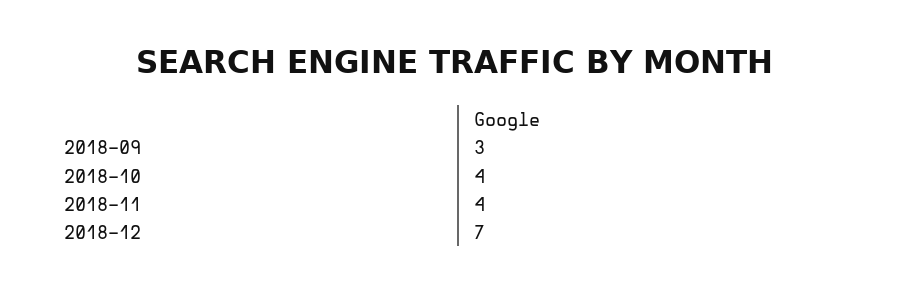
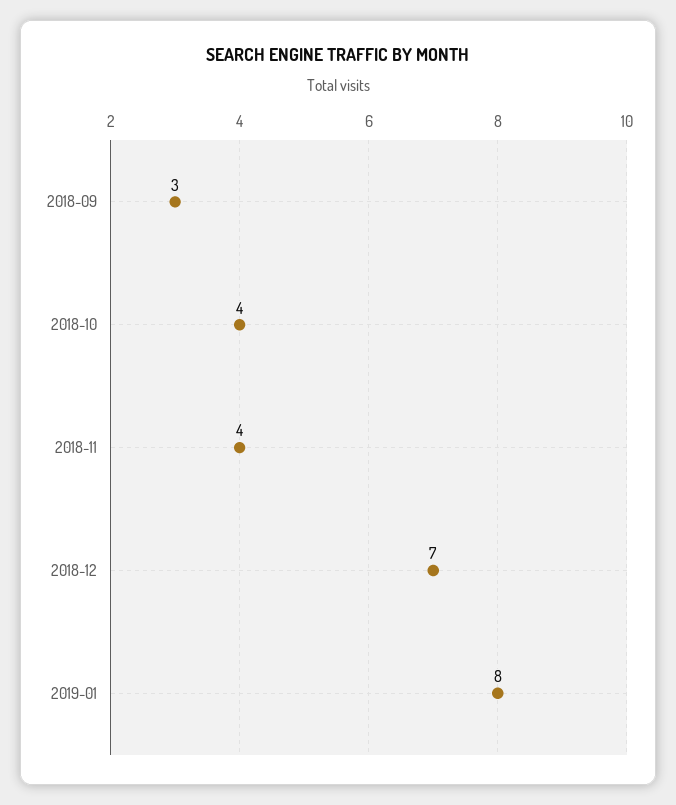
2019-01: none -> 8

